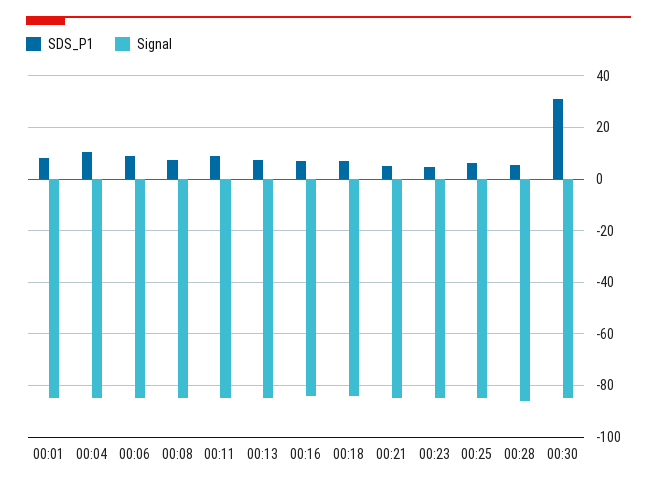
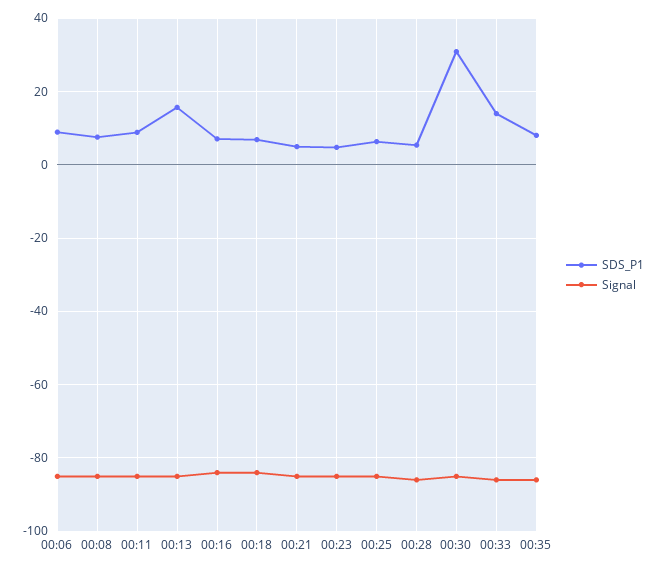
SDS_P1, 00:01: 7.5 -> none
Signal, 00:01: -85 -> none
SDS_P1, 00:04: 10 -> none
Signal, 00:04: -85 -> none
SDS_P1, 00:13: 7.5 -> 16
SDS_P1, 00:33: none -> 14
Signal, 00:33: none -> -86
SDS_P1, 00:35: none -> 8
Signal, 00:35: none -> -86

